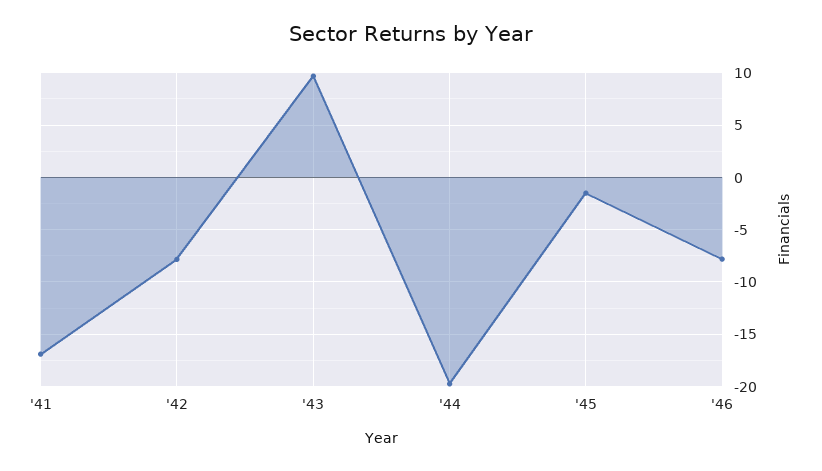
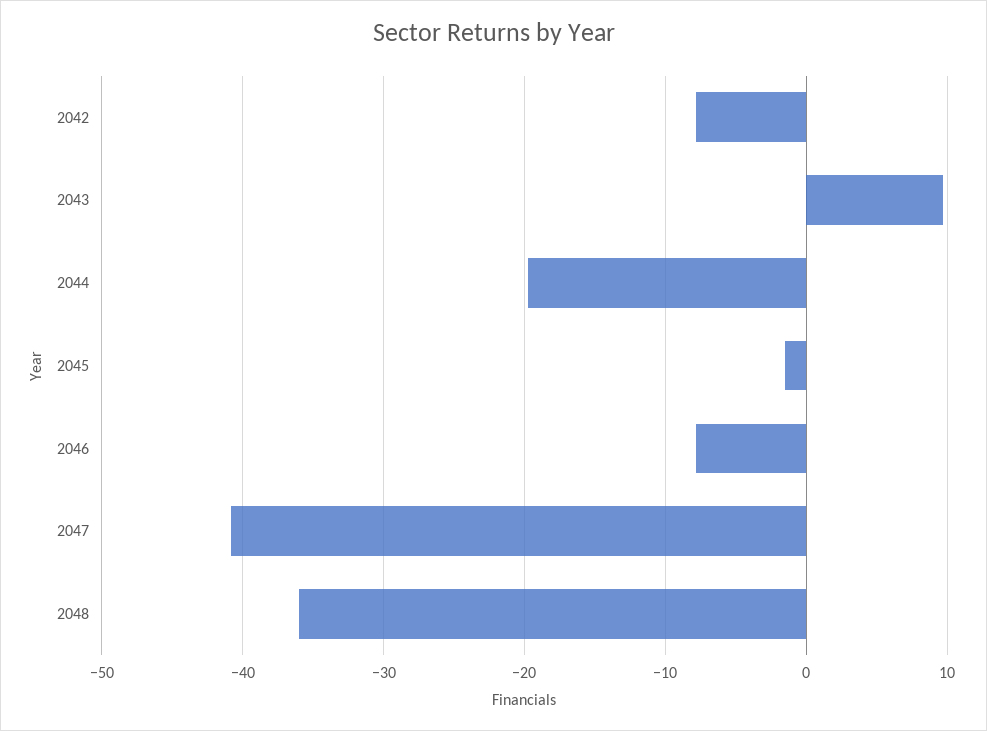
'41: -17 -> none
2047: none -> -41
2048: none -> -36

